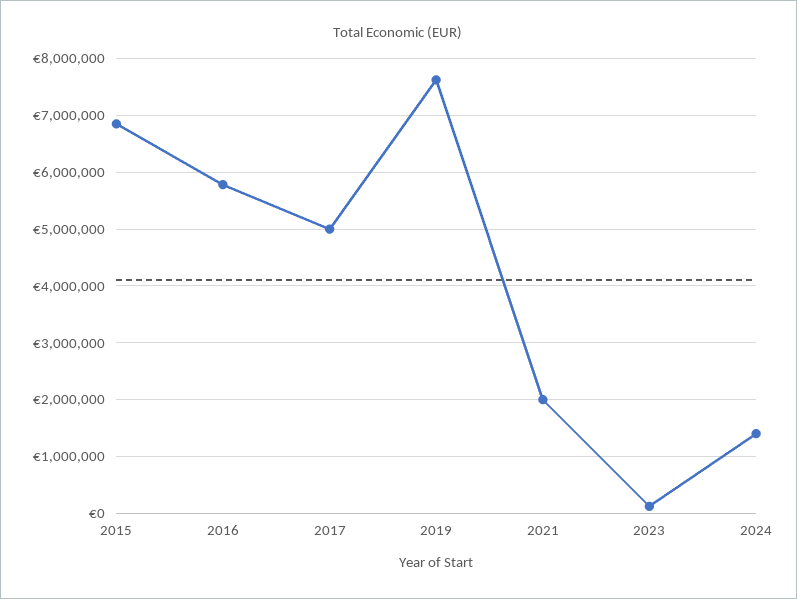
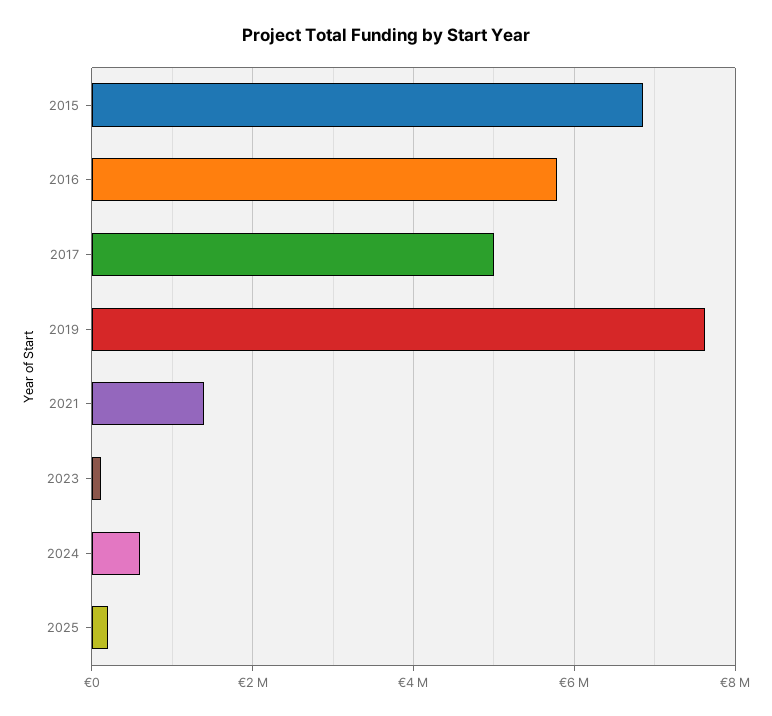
2021: 2000000 -> 1400000
2024: 1400000 -> 600000
2025: none -> 200000

